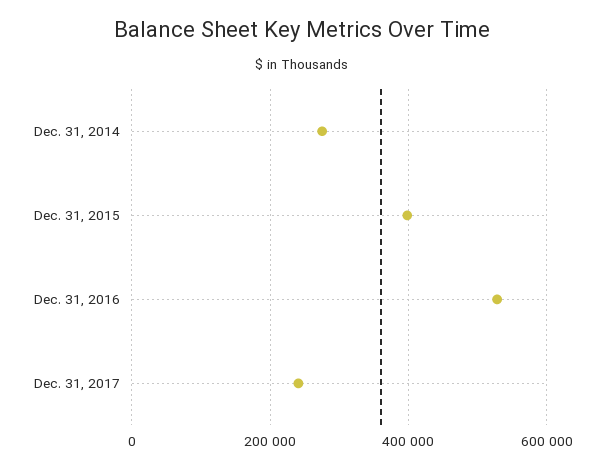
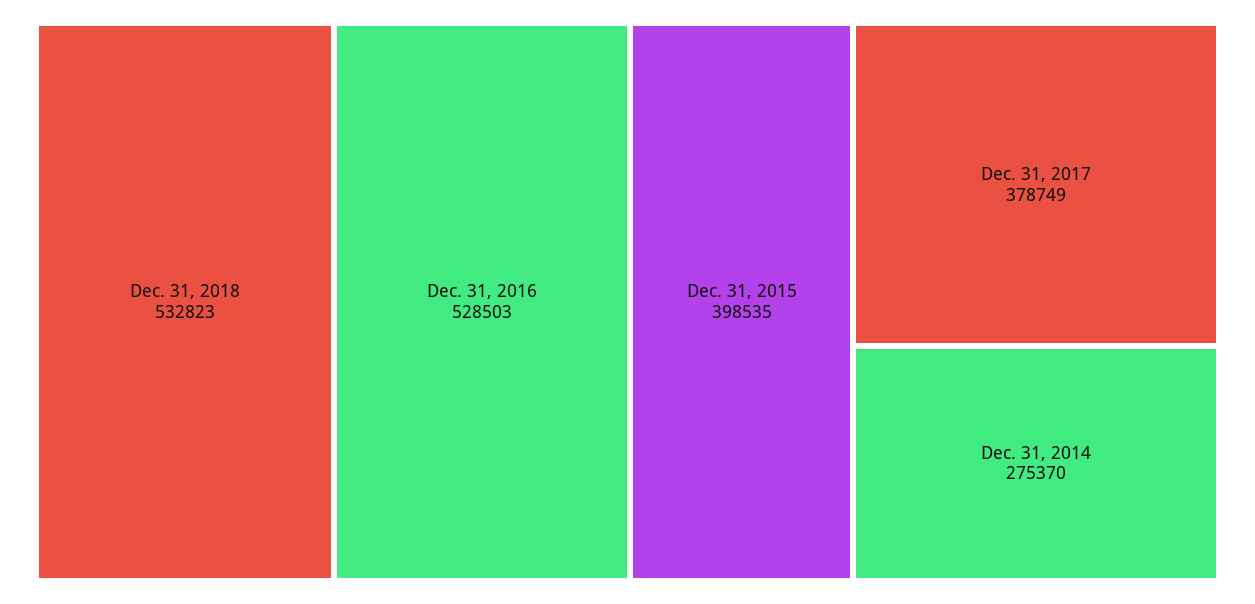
Dec. 31, 2017: 240000 -> 378749
Dec. 31, 2018: none -> 532823

